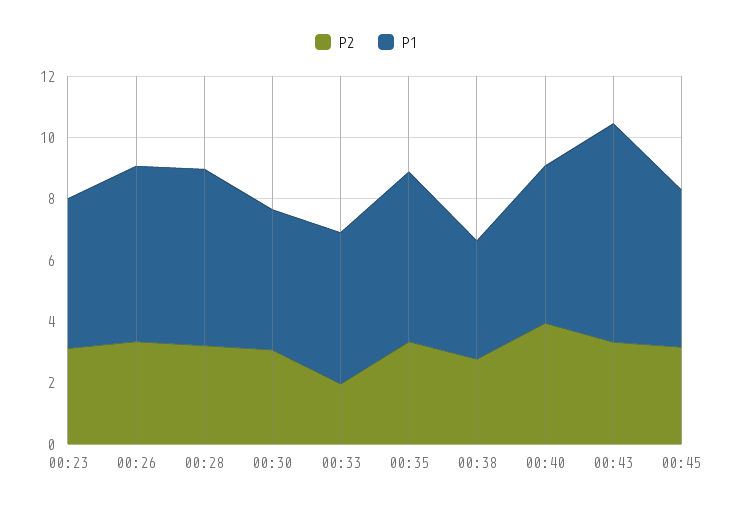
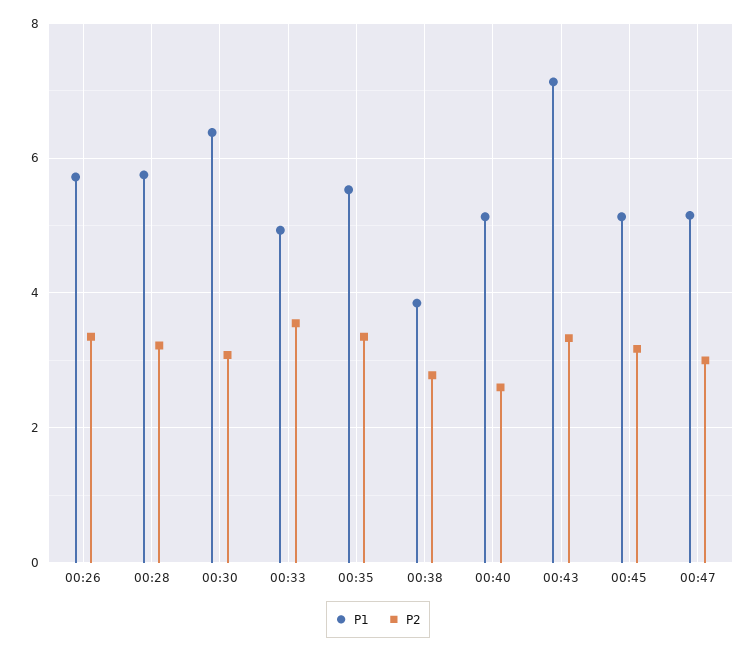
P2, 00:23: 3 -> none
P1, 00:23: 5 -> none
P1, 00:30: 4.5 -> 6.4
P2, 00:33: 2 -> 3.6
P2, 00:40: 4 -> 2.6
P1, 00:47: none -> 5.2
P2, 00:47: none -> 3

